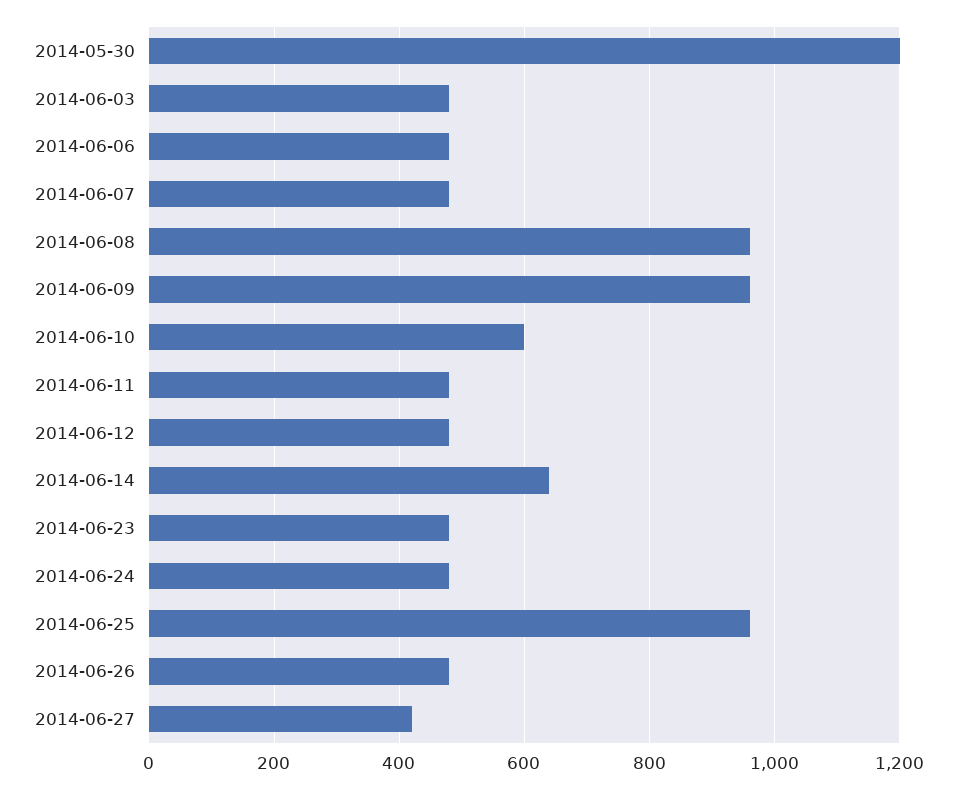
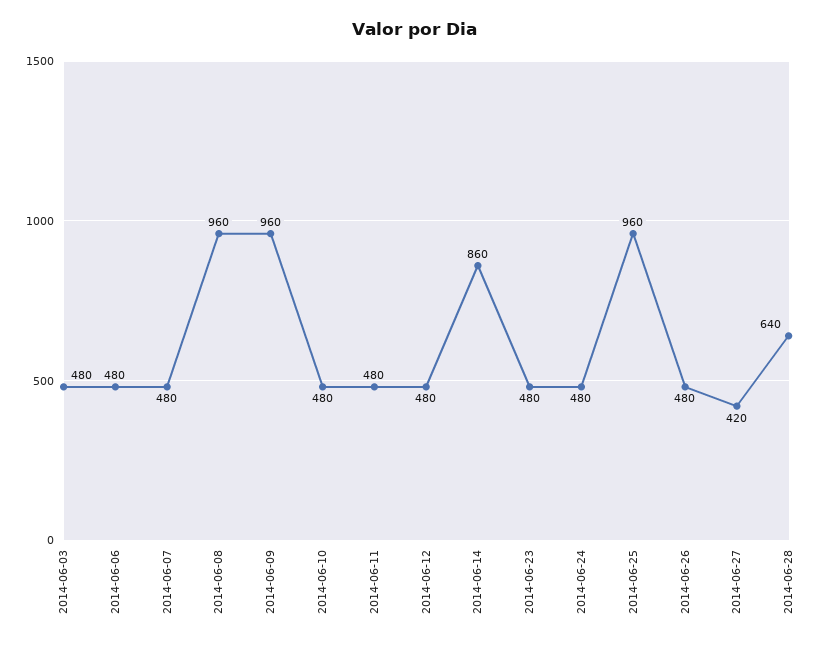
2014-05-30: 1200 -> none
2014-06-10: 600 -> 480
2014-06-14: 640 -> 860
2014-06-28: none -> 640

